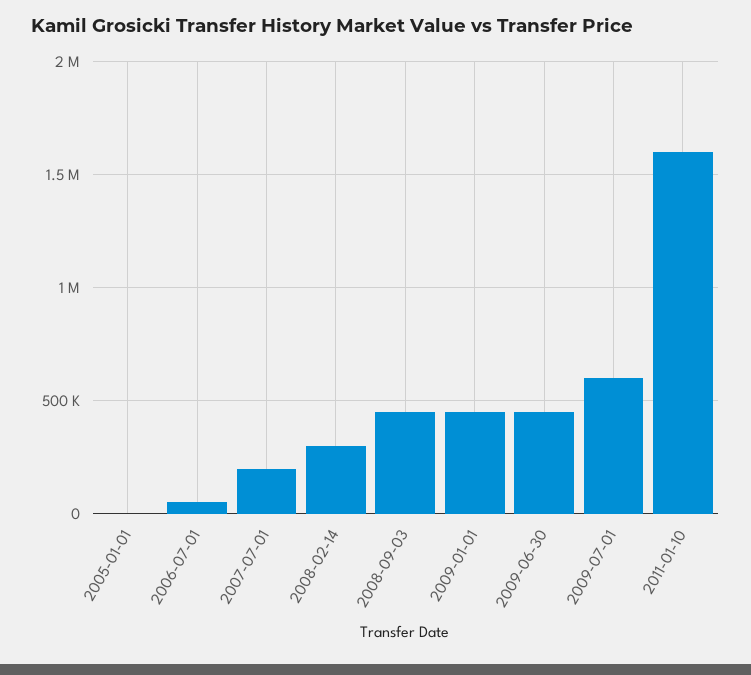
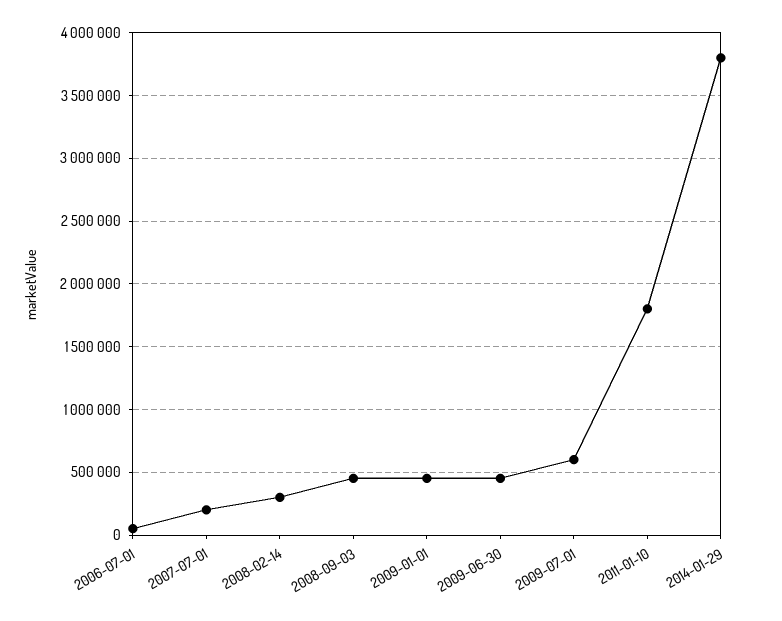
2005-01-01: 0 -> none
2011-01-10: 1600000 -> 1800000
2014-01-29: none -> 3800000

